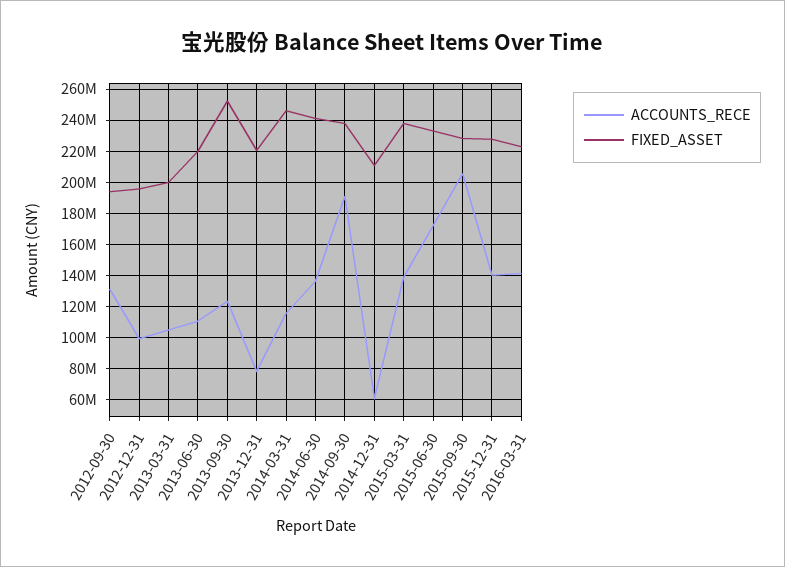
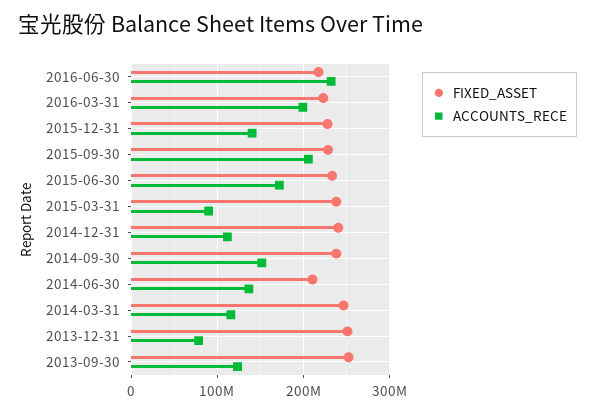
ACCOUNTS_RECE, 2012-09-30: 130000000 -> none
FIXED_ASSET, 2012-09-30: 195000000 -> none
ACCOUNTS_RECE, 2012-12-31: 100000000 -> none
FIXED_ASSET, 2012-12-31: 195000000 -> none
ACCOUNTS_RECE, 2013-03-31: 105000000 -> none
FIXED_ASSET, 2013-03-31: 200000000 -> none
ACCOUNTS_RECE, 2013-06-30: 110000000 -> none
FIXED_ASSET, 2013-06-30: 220000000 -> none
FIXED_ASSET, 2013-12-31: 220000000 -> 250000000
FIXED_ASSET, 2014-06-30: 240000000 -> 210000000
ACCOUNTS_RECE, 2014-09-30: 190000000 -> 150000000
ACCOUNTS_RECE, 2014-12-31: 60000000 -> 110000000
FIXED_ASSET, 2014-12-31: 210000000 -> 240000000
ACCOUNTS_RECE, 2015-03-31: 140000000 -> 90000000
ACCOUNTS_RECE, 2016-03-31: 140000000 -> 200000000
FIXED_ASSET, 2016-06-30: none -> 220000000
ACCOUNTS_RECE, 2016-06-30: none -> 230000000

